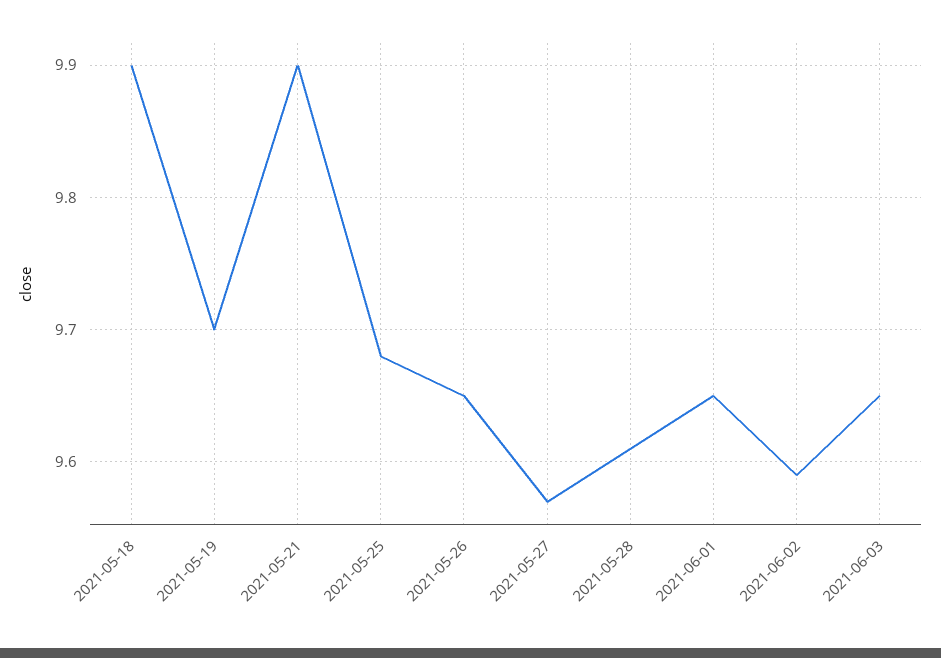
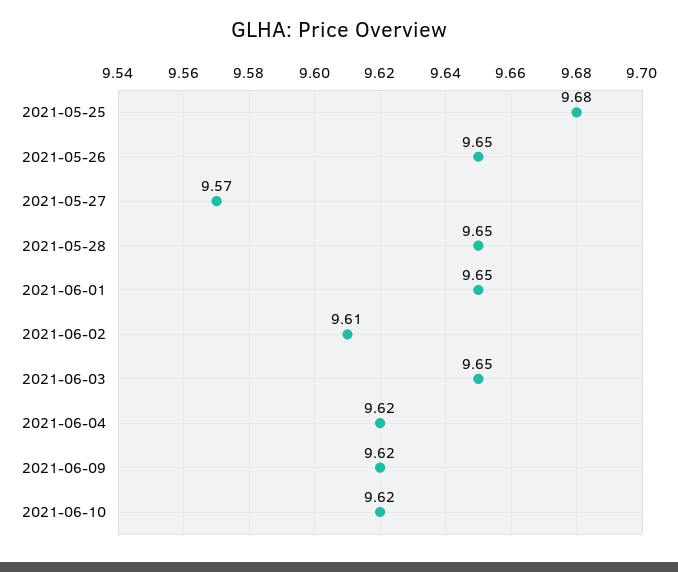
2021-05-18: 9.9 -> none
2021-05-19: 9.7 -> none
2021-05-21: 9.9 -> none
2021-05-28: 9.61 -> 9.65
2021-06-02: 9.59 -> 9.61
2021-06-04: none -> 9.62
2021-06-09: none -> 9.62
2021-06-10: none -> 9.62

